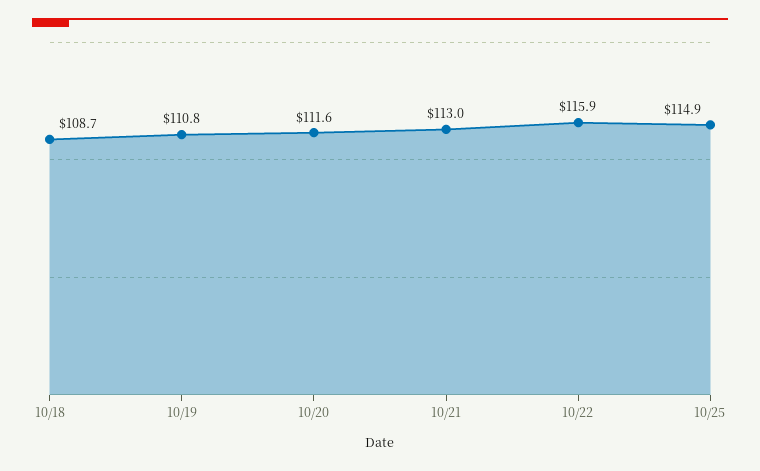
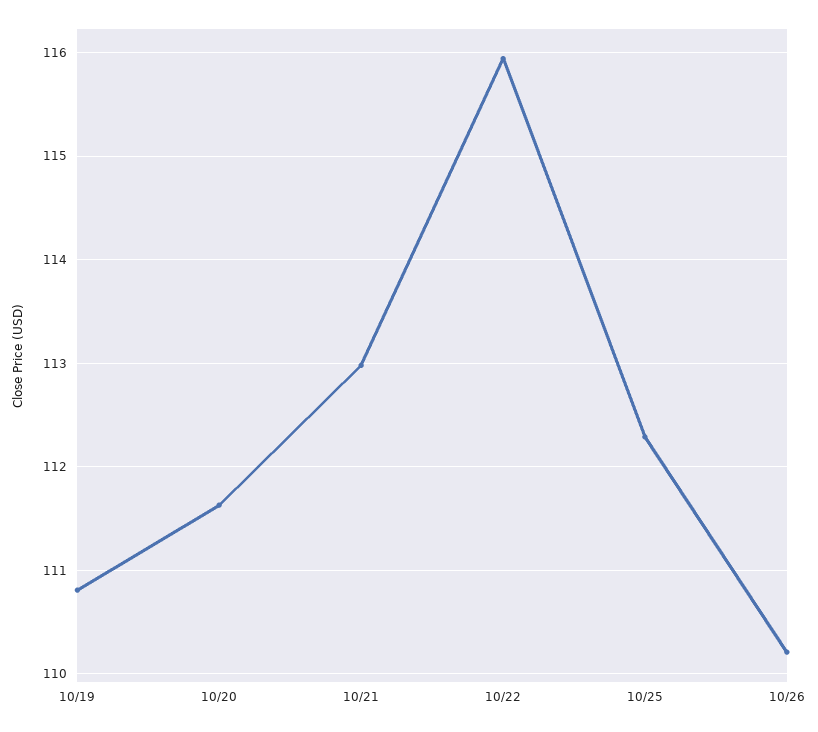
10/18: 108.7 -> none
10/25: 114.9 -> 112.3
10/26: none -> 110.2

